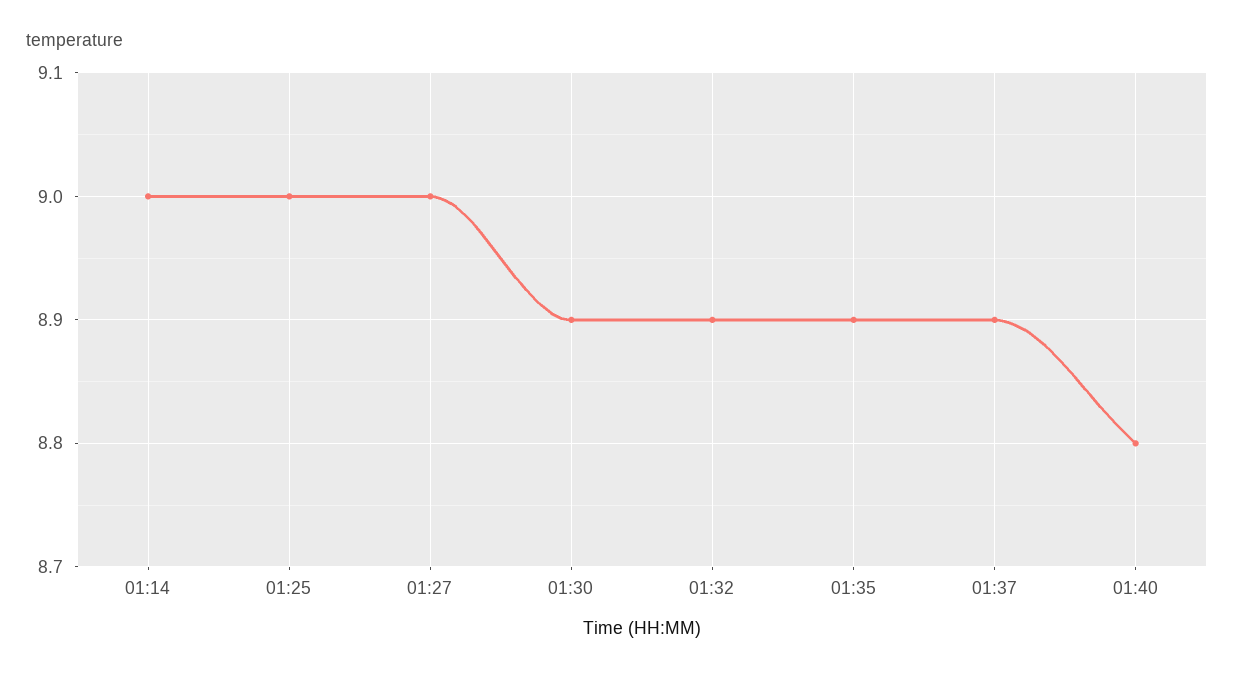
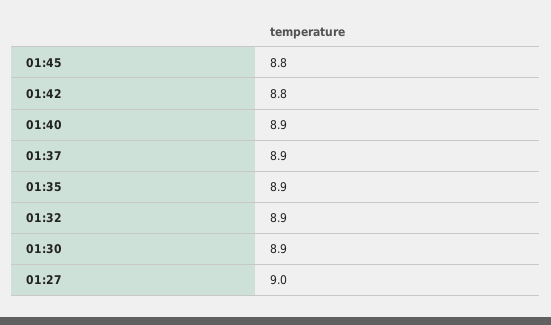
01:14: 9 -> none
01:25: 9 -> none
01:40: 8.8 -> 8.9
01:45: none -> 8.8
01:42: none -> 8.8

